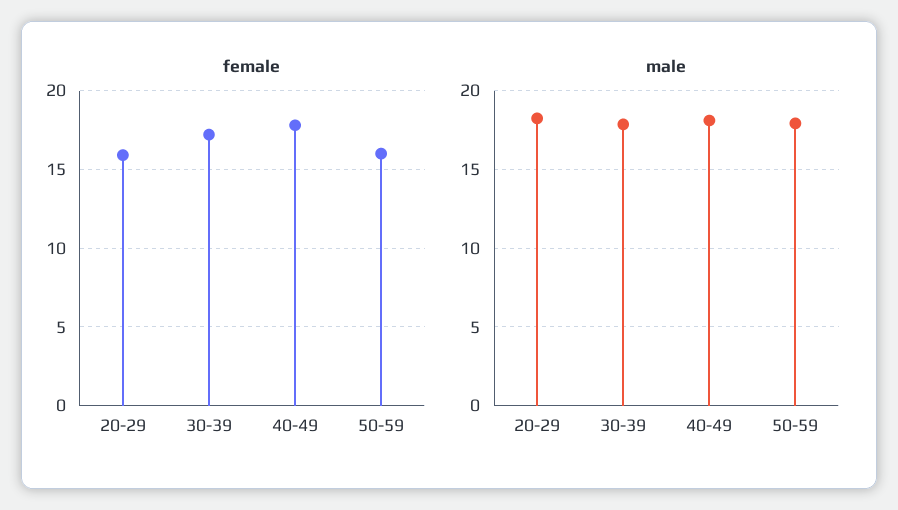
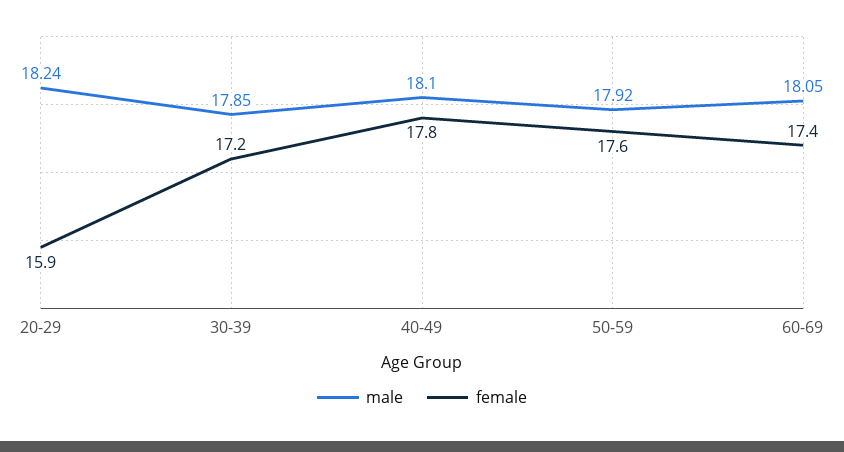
female, 50-59: 16 -> 17.6
male, 60-69: none -> 18.05
female, 60-69: none -> 17.4

